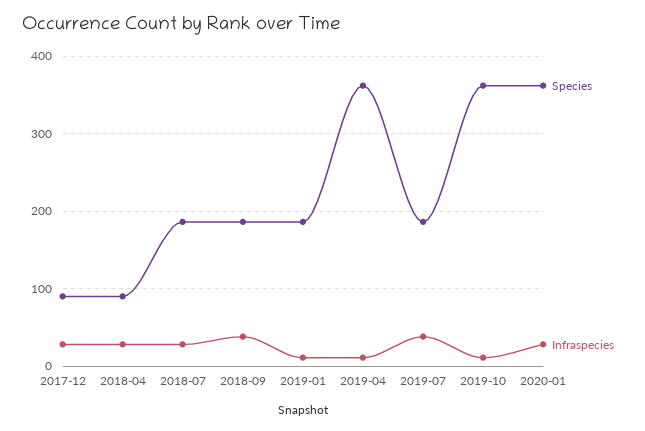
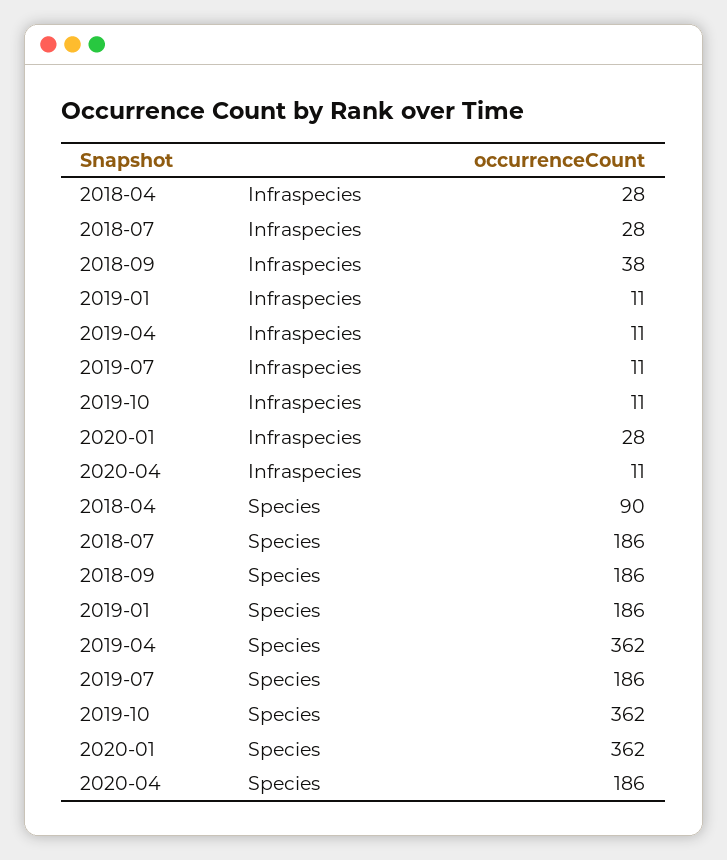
Species, 2017-12: 90 -> none
Infraspecies, 2017-12: 30 -> none
Infraspecies, 2019-07: 40 -> 11
Infraspecies, 2020-04: none -> 11
Species, 2020-04: none -> 186

